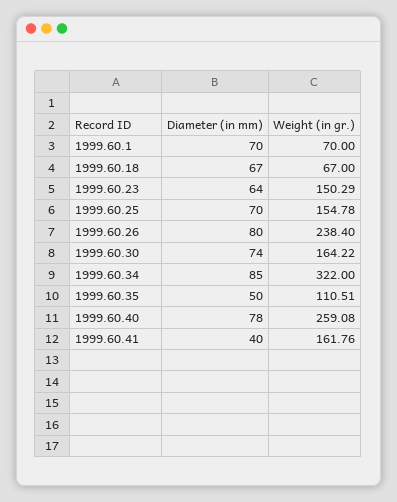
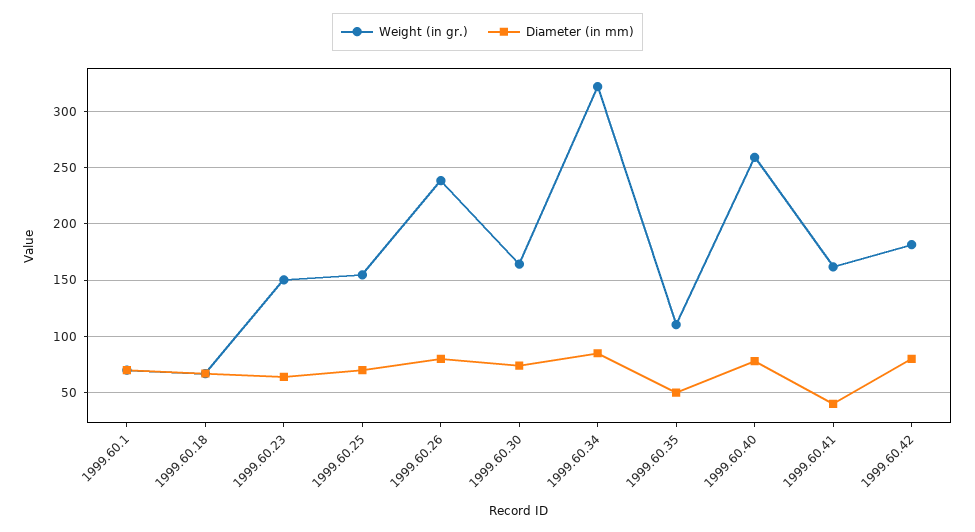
Weight (in gr.), 1999.60.42: none -> 180
Diameter (in mm), 1999.60.42: none -> 80

